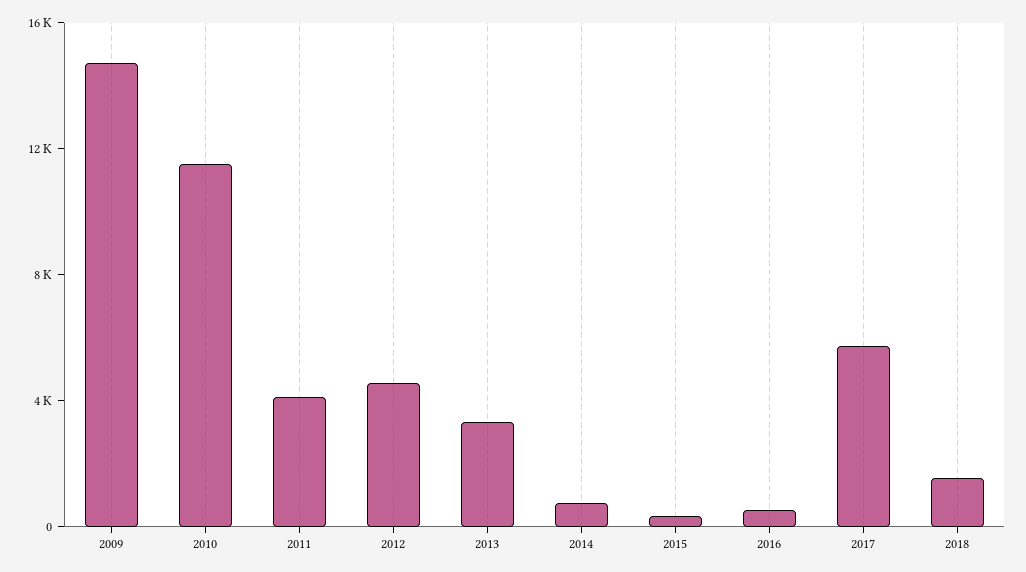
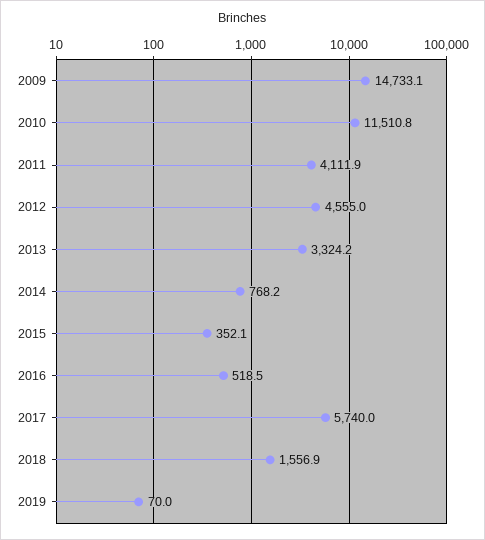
2019: none -> 70

